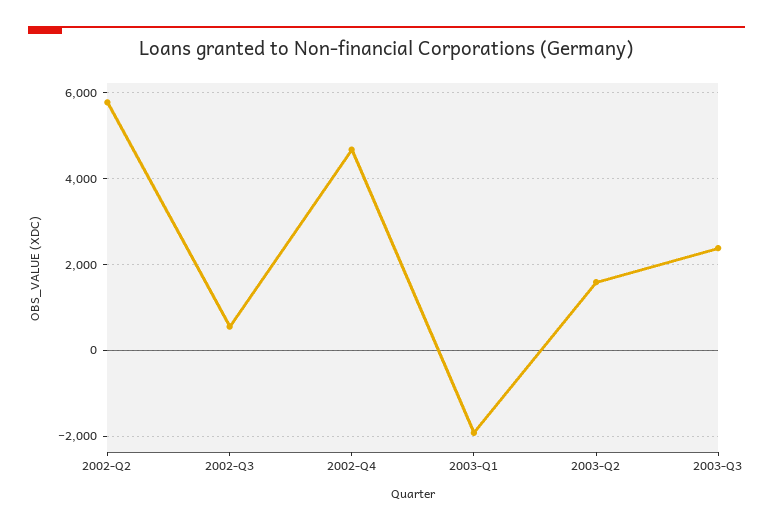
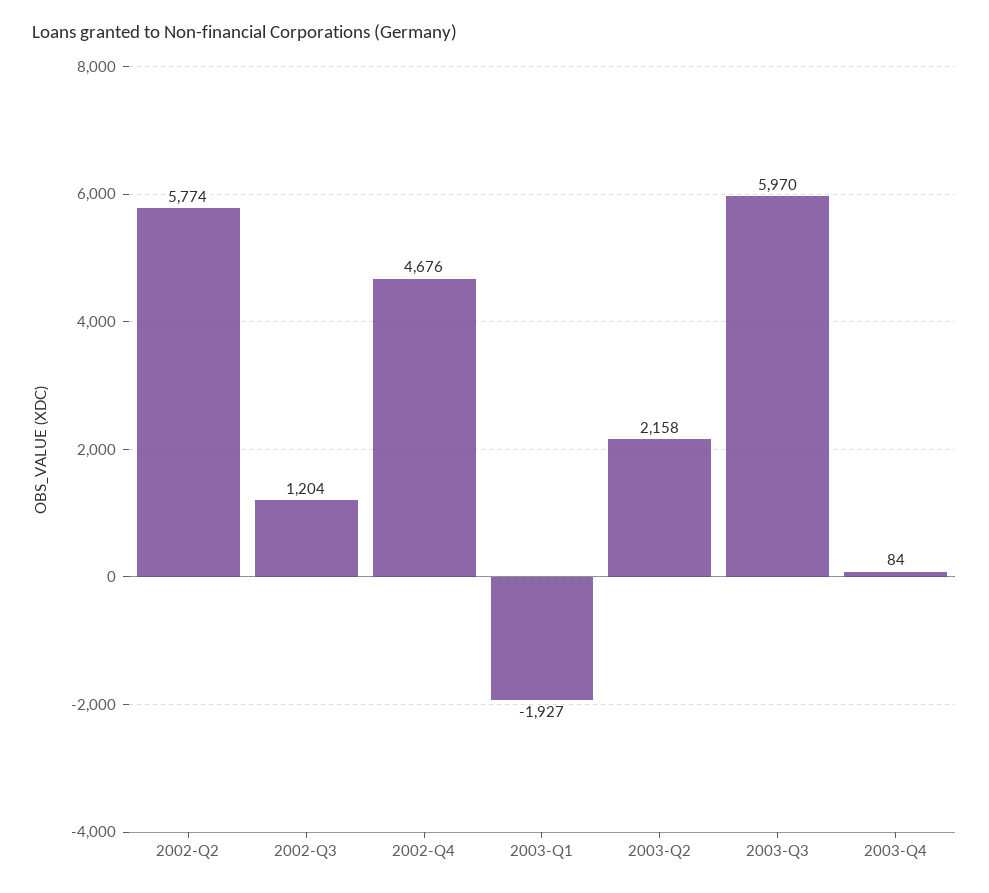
2002-Q3: 600 -> 1204
2003-Q2: 1600 -> 2158
2003-Q3: 2400 -> 5970
2003-Q4: none -> 84

